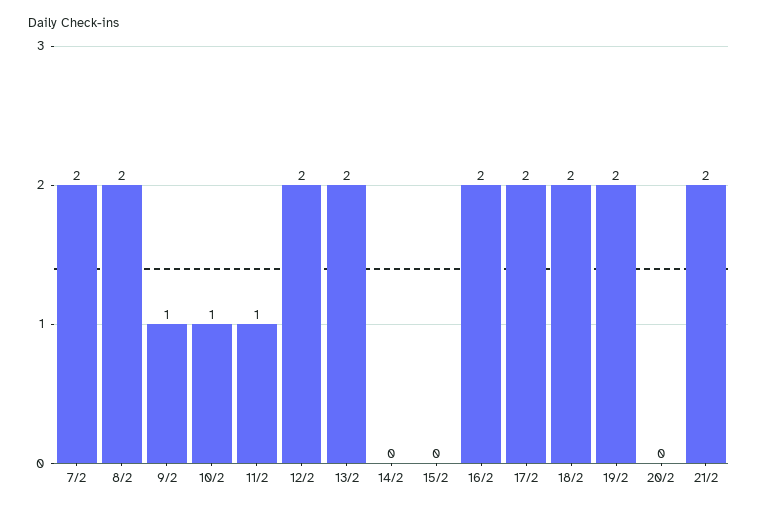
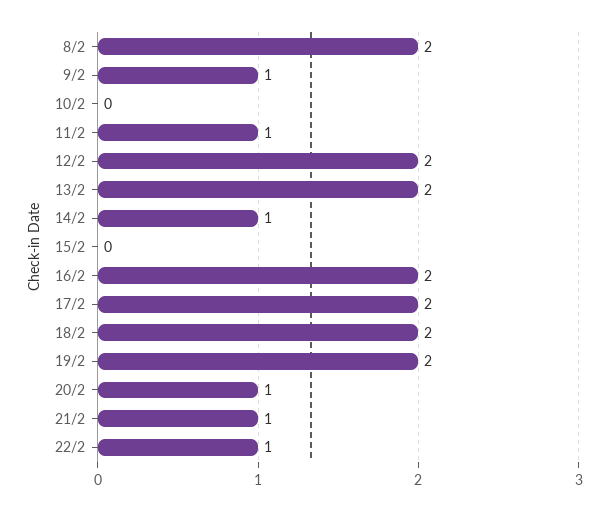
7/2: 2 -> none
10/2: 1 -> 0
14/2: 0 -> 1
20/2: 0 -> 1
21/2: 2 -> 1
22/2: none -> 1

